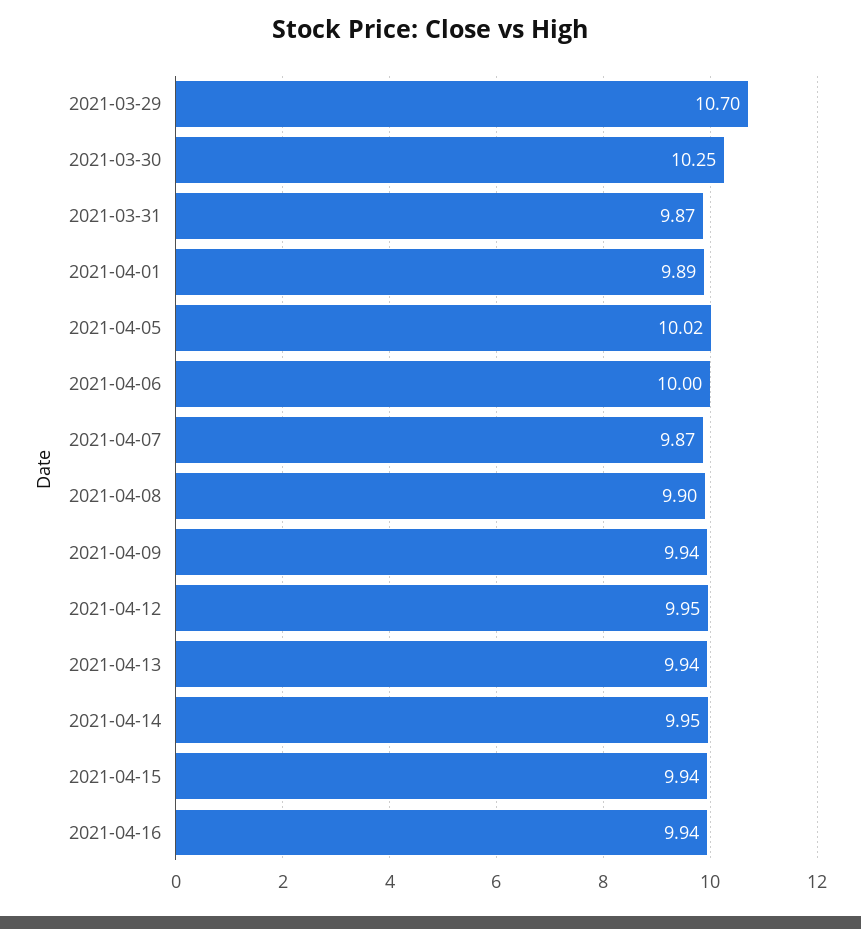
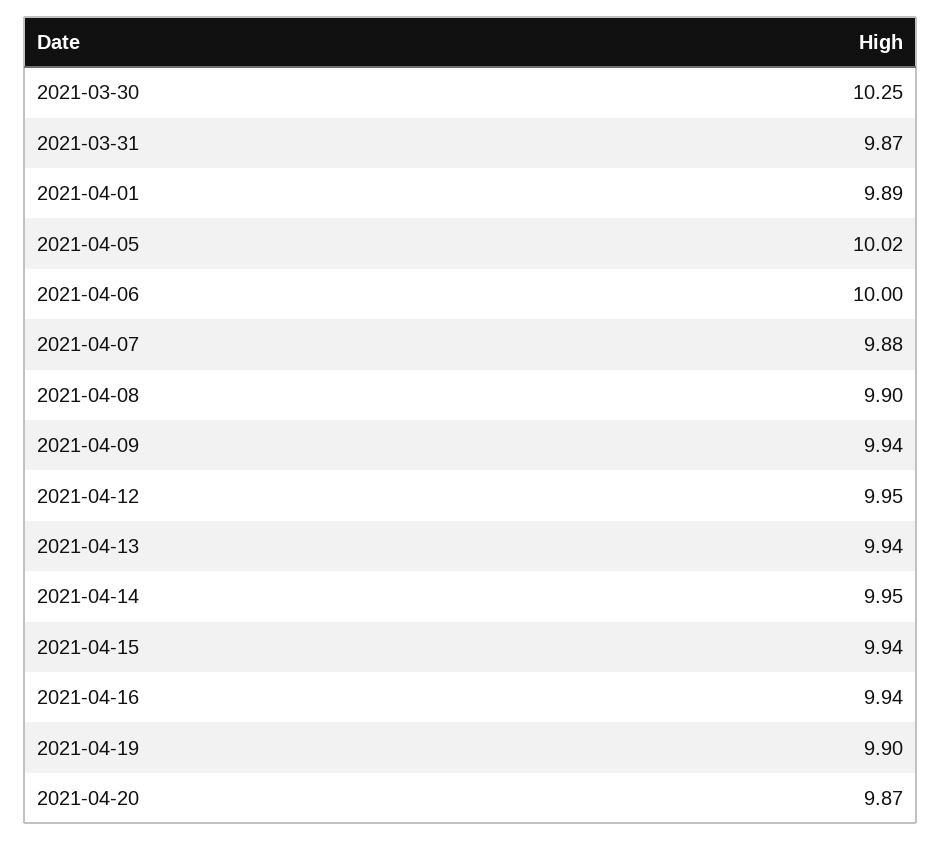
2021-03-29: 10.7 -> none
2021-04-07: 9.87 -> 9.88
2021-04-19: none -> 9.9
2021-04-20: none -> 9.87

